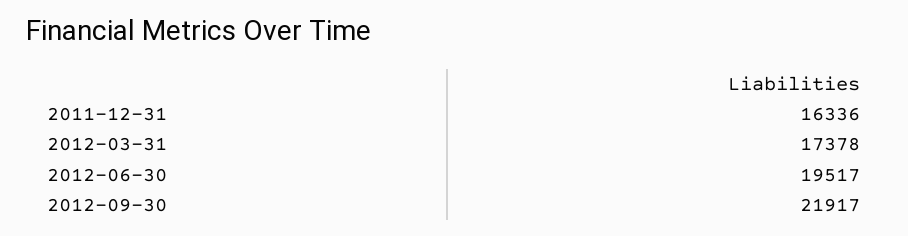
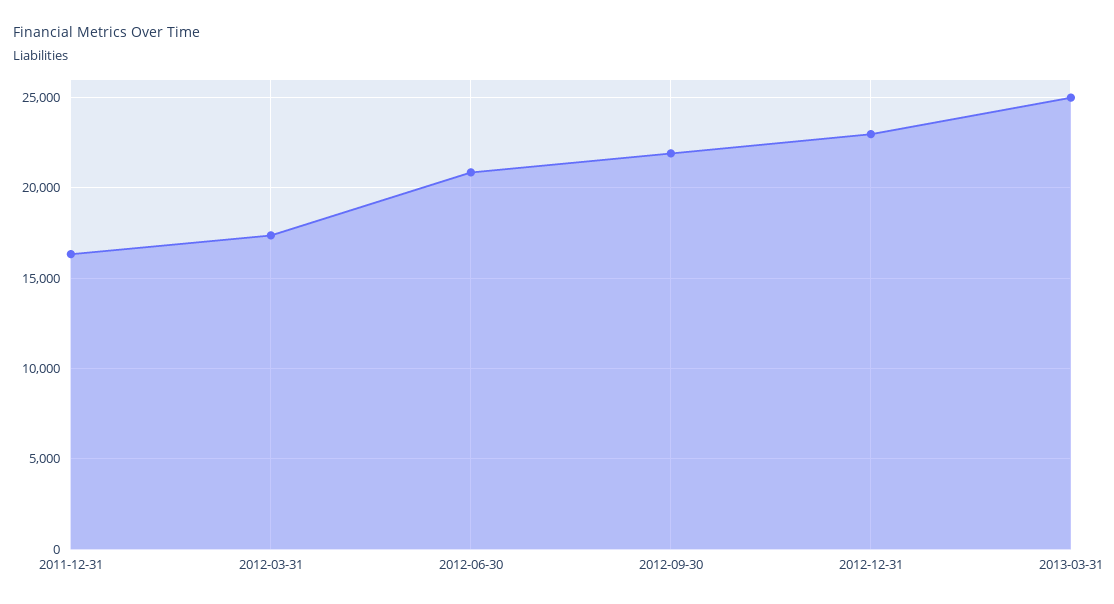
2012-06-30: 19517 -> 21000
2012-12-31: none -> 23000
2013-03-31: none -> 25000

